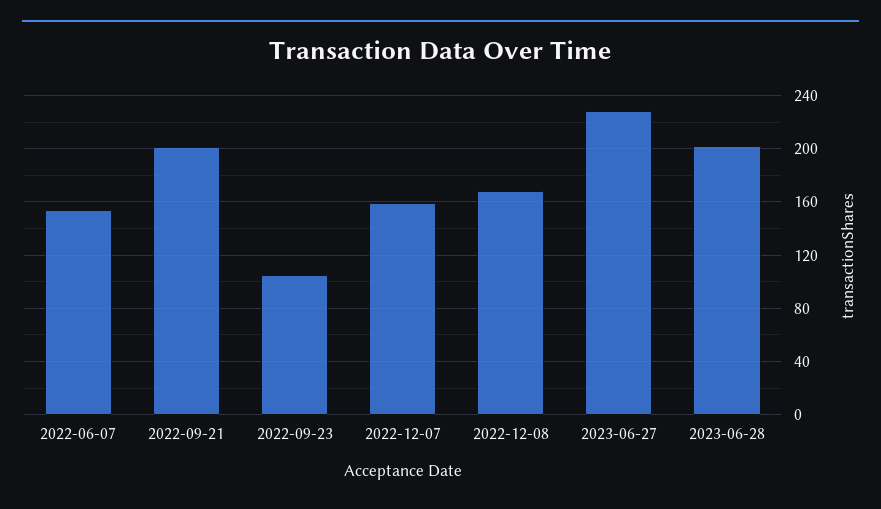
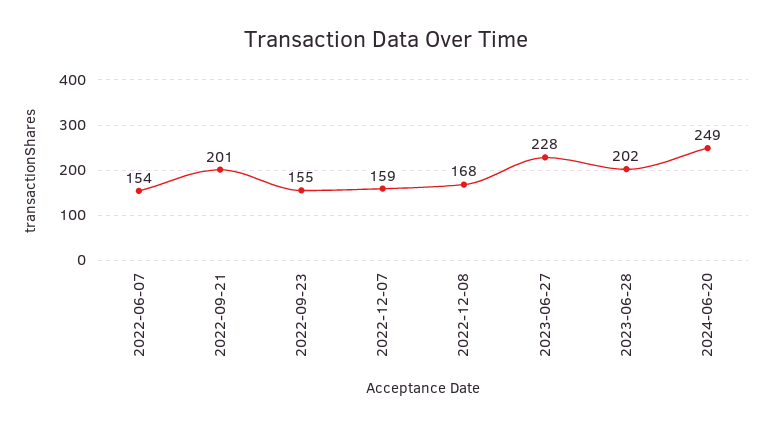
2022-09-23: 105 -> 155
2024-06-20: none -> 249

